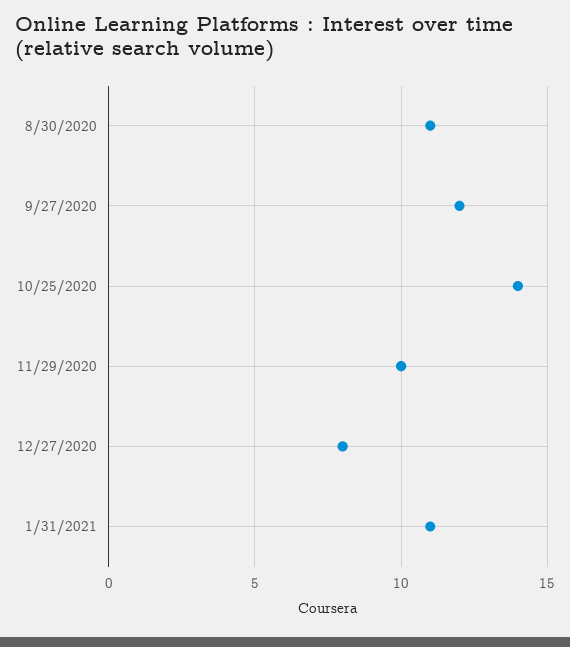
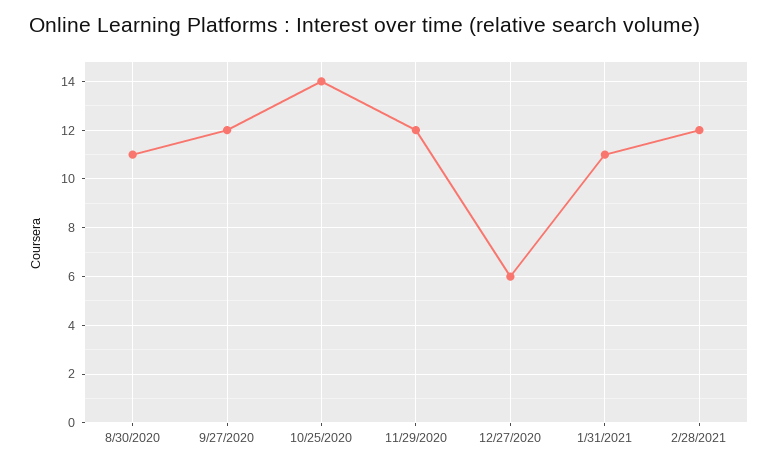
11/29/2020: 10 -> 12
12/27/2020: 8 -> 6
2/28/2021: none -> 12

